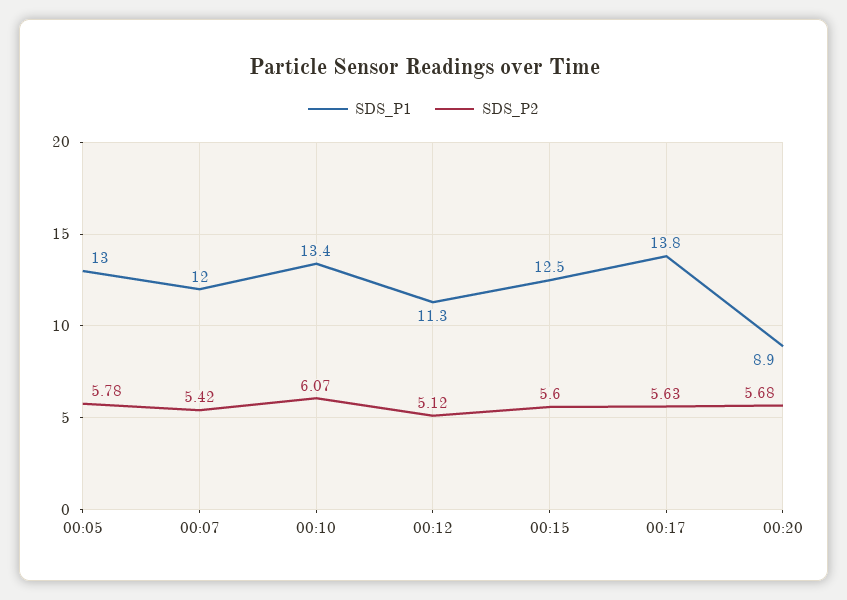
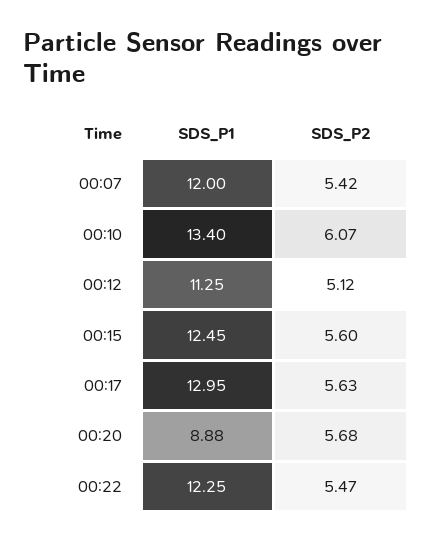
SDS_P1, 00:05: 13 -> none
SDS_P2, 00:05: 5.78 -> none
SDS_P1, 00:17: 13.8 -> 12.95
SDS_P1, 00:22: none -> 12.25
SDS_P2, 00:22: none -> 5.47

